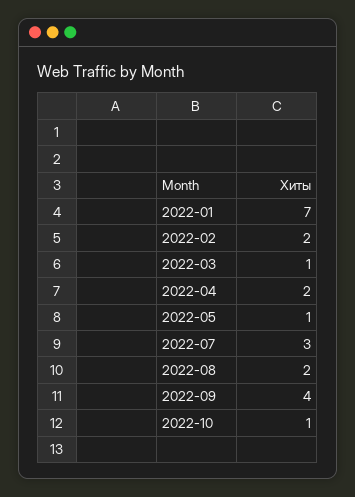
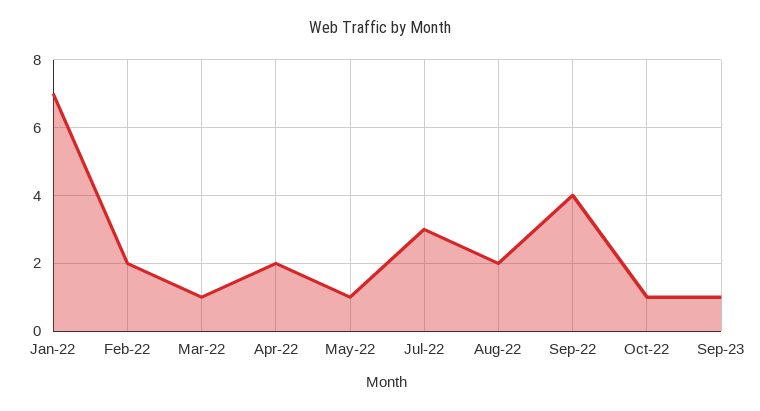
Sep-23: none -> 1

